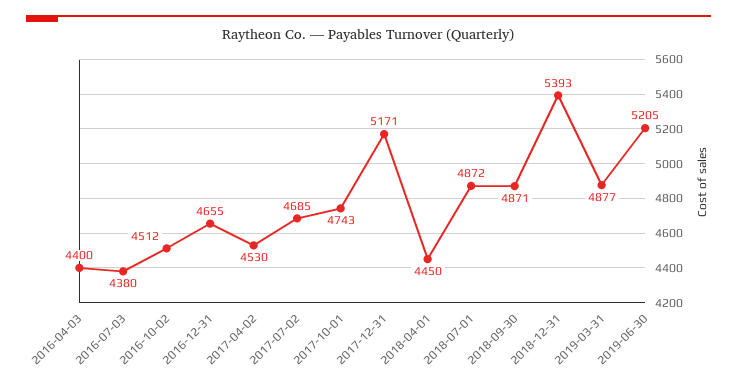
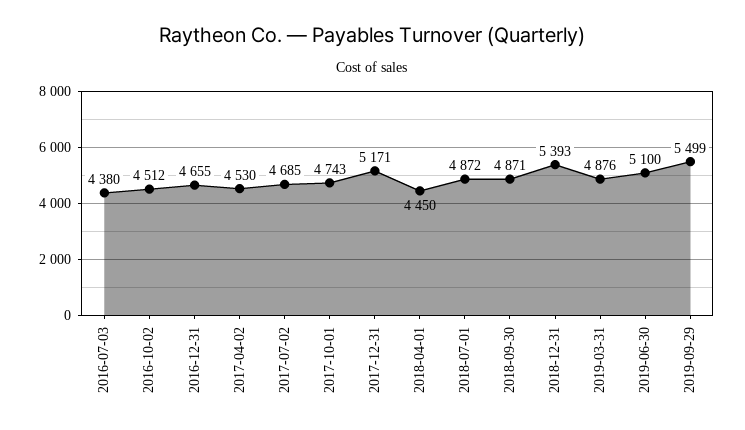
2016-04-03: 4400 -> none
2019-03-31: 4877 -> 4876
2019-06-30: 5205 -> 5100
2019-09-29: none -> 5499

